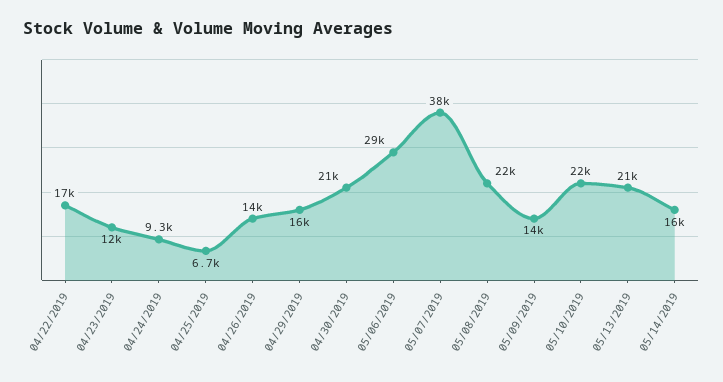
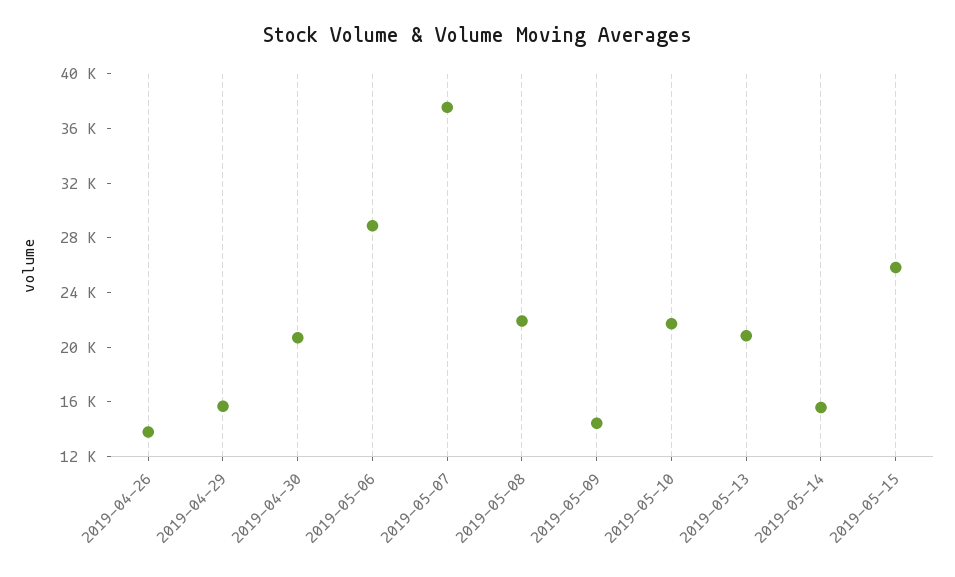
04/22/2019: 17000 -> none
04/23/2019: 12000 -> none
04/24/2019: 9300 -> none
04/25/2019: 6700 -> none
2019-05-15: none -> 26000

